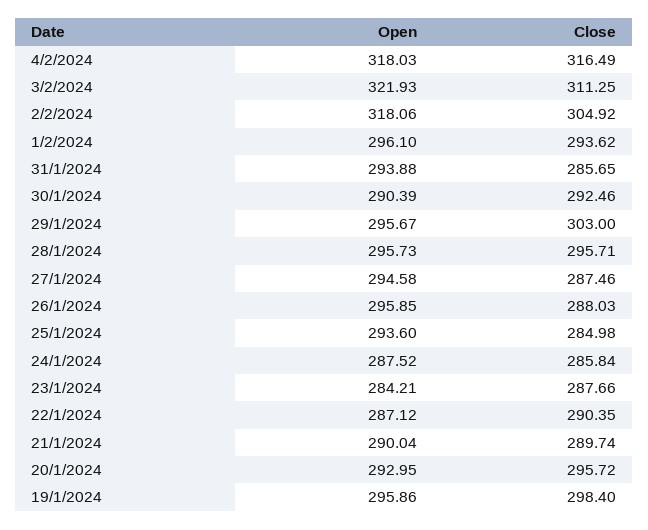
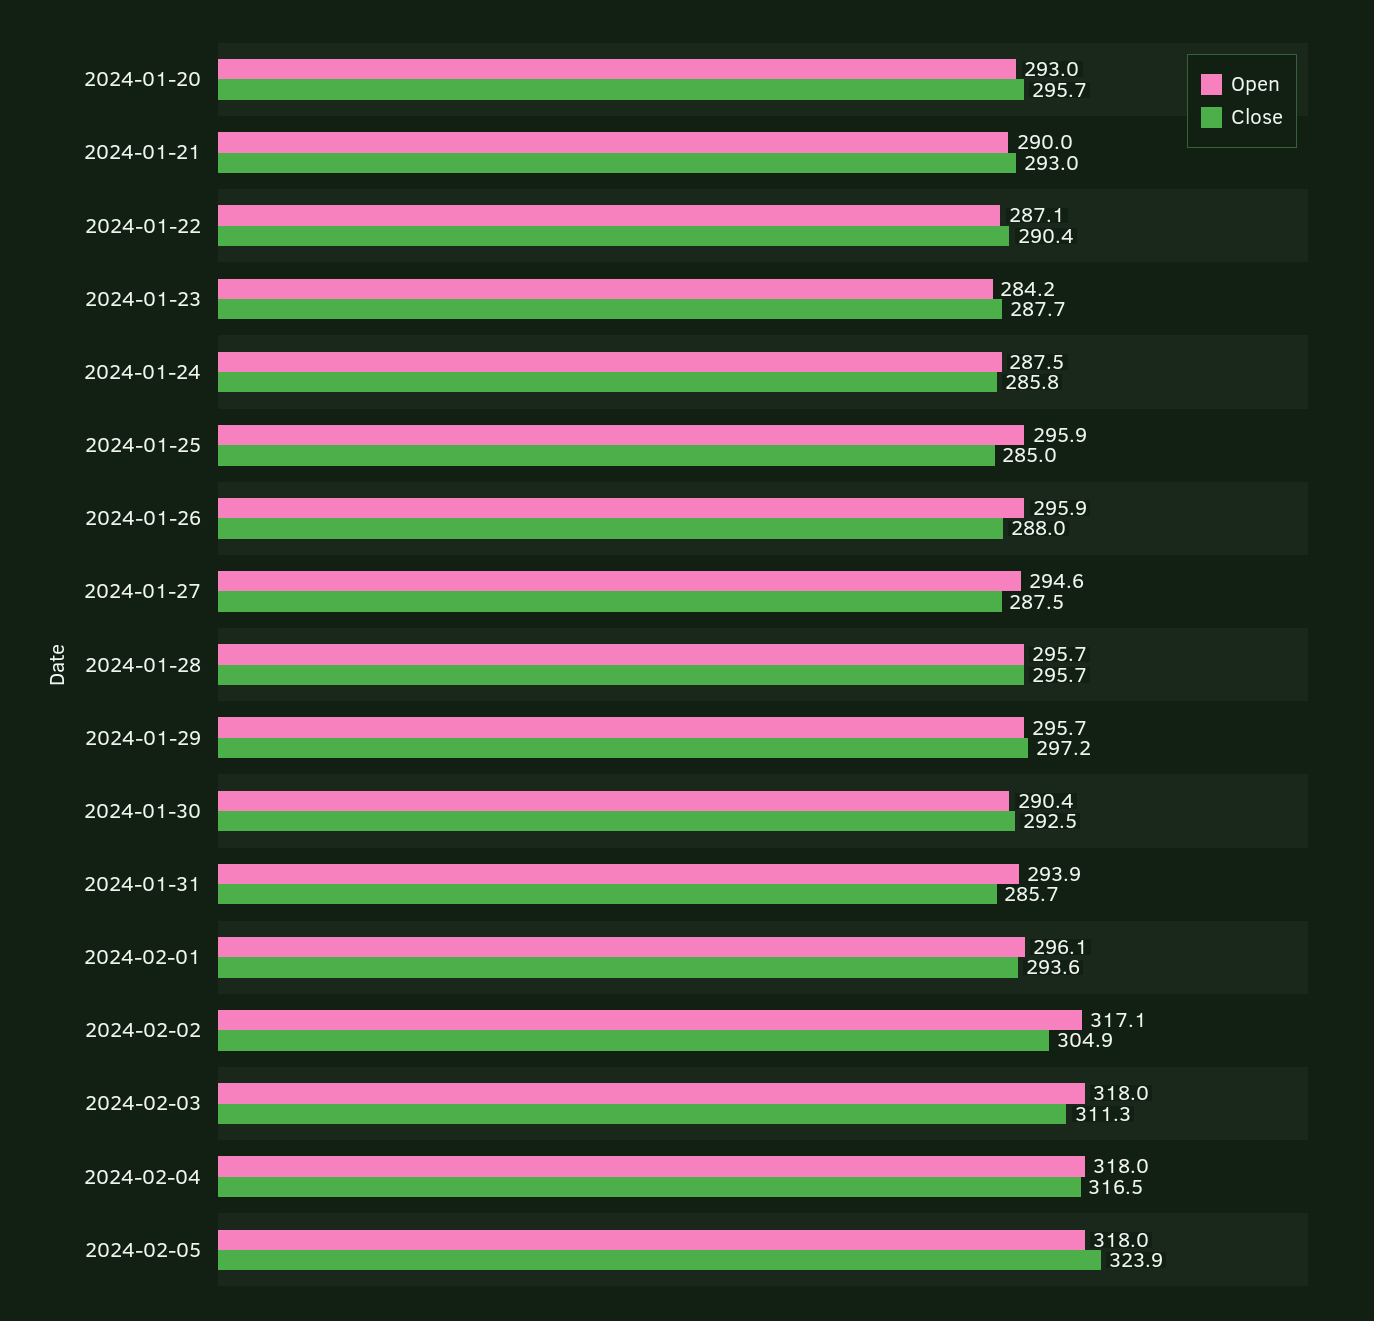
Open, 3/2/2024: 321.93 -> 318
Open, 2/2/2024: 318.06 -> 317.1
Close, 29/1/2024: 303 -> 297.2
Open, 25/1/2024: 293.6 -> 295.9
Close, 21/1/2024: 289.74 -> 293
Open, 19/1/2024: 295.86 -> none
Close, 19/1/2024: 298.4 -> none
Open, 2024-02-05: none -> 318
Close, 2024-02-05: none -> 323.9

